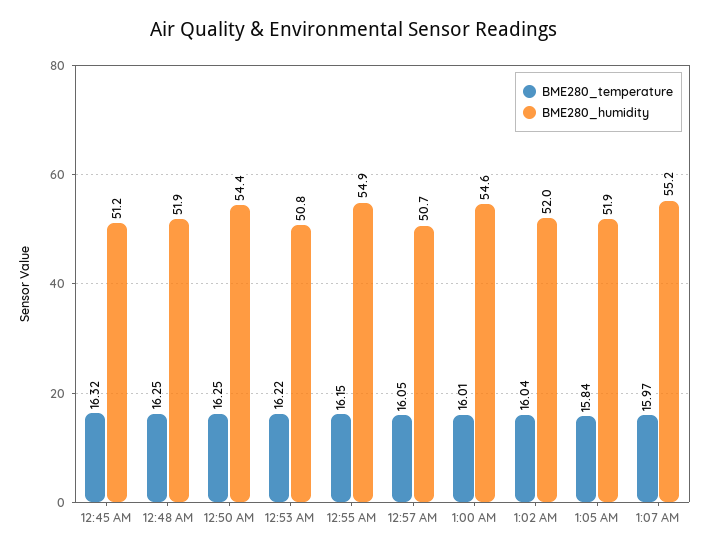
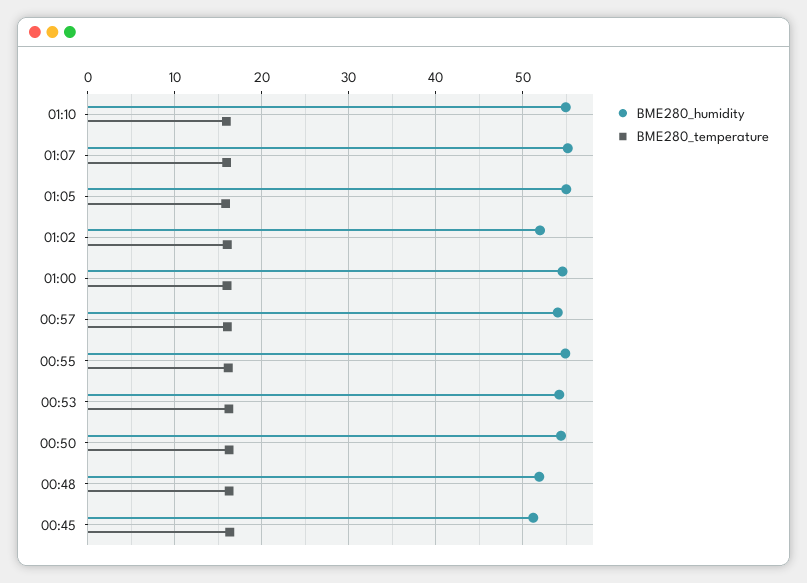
BME280_humidity, 12:53 AM: 50.8 -> 54
BME280_humidity, 12:57 AM: 50.7 -> 54
BME280_humidity, 1:05 AM: 51.9 -> 55
BME280_humidity, 01:10: none -> 55
BME280_temperature, 01:10: none -> 16

